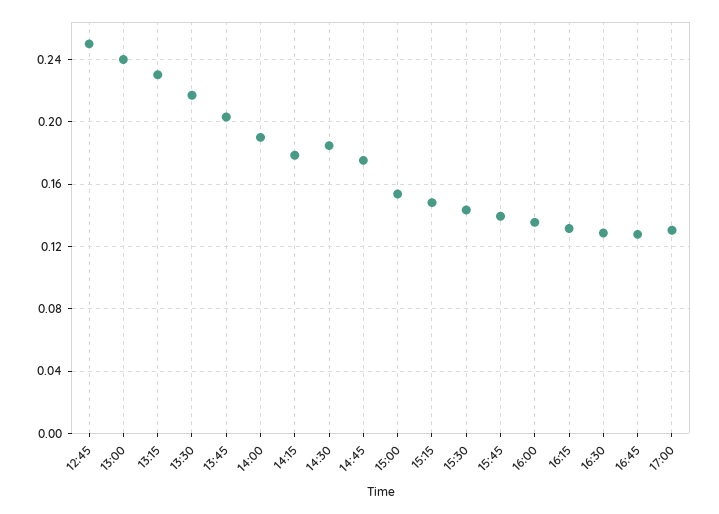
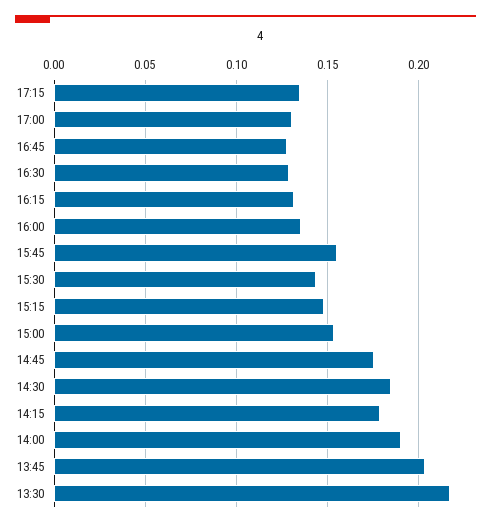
12:45: 0.25 -> none
13:00: 0.24 -> none
13:15: 0.23 -> none
15:45: 0.14 -> 0.155
17:15: none -> 0.135

